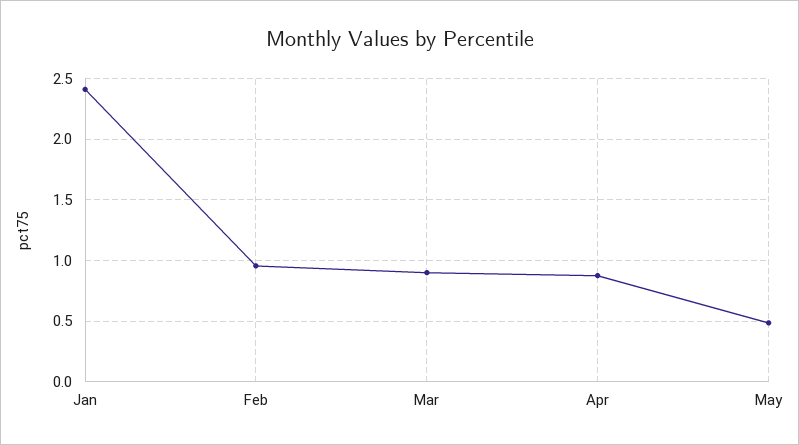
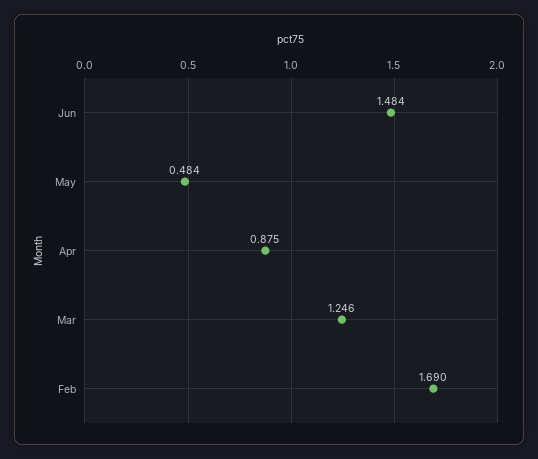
Jan: 2.4 -> none
Feb: 0.95 -> 1.69
Mar: 0.9 -> 1.246
Jun: none -> 1.484

